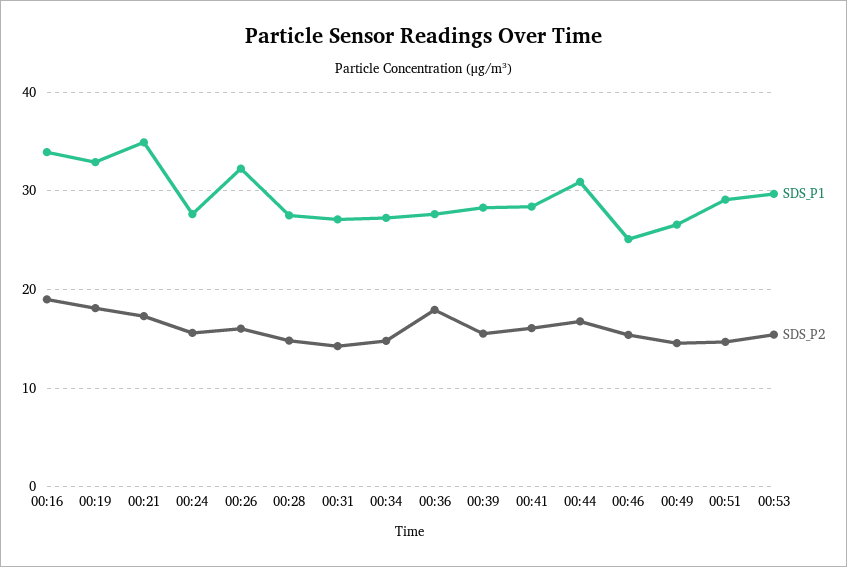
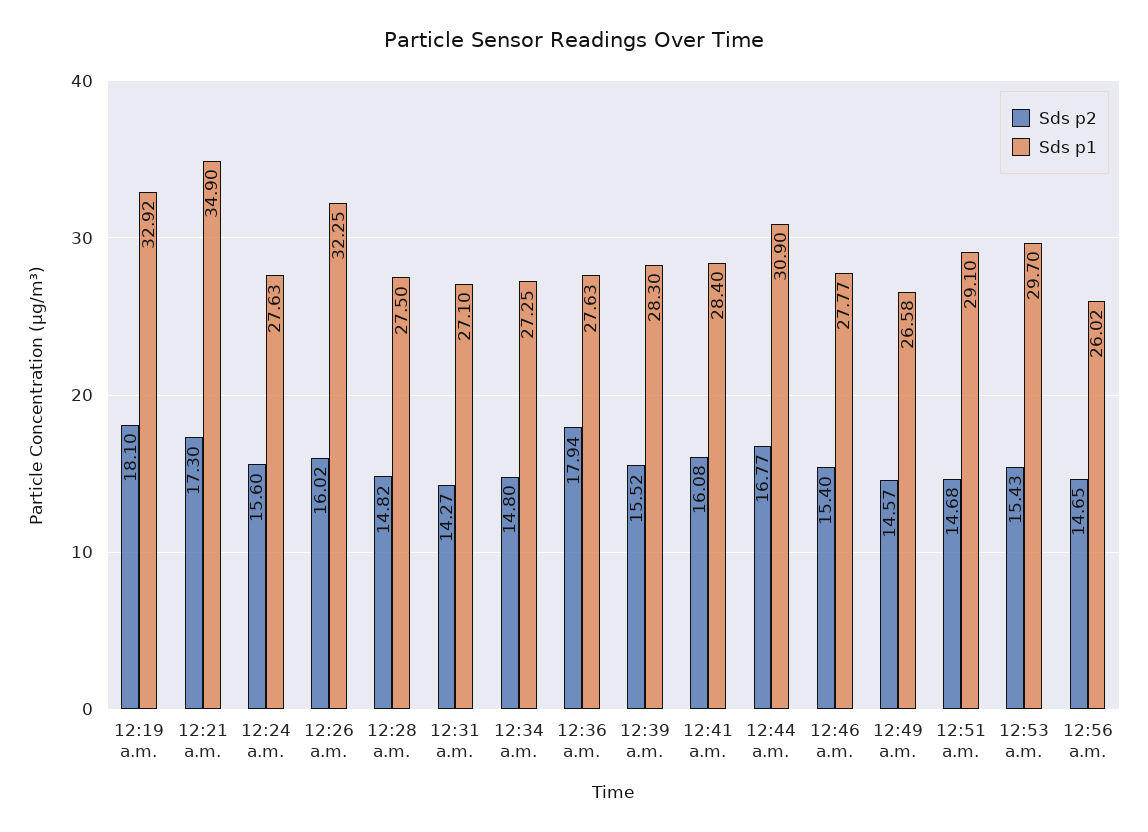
SDS_P1, 00:16: 34 -> none
SDS_P2, 00:16: 19 -> none
SDS_P1, 00:46: 25 -> 27.77
SDS_P2, 12:56 a.m.: none -> 14.65
SDS_P1, 12:56 a.m.: none -> 26.02

